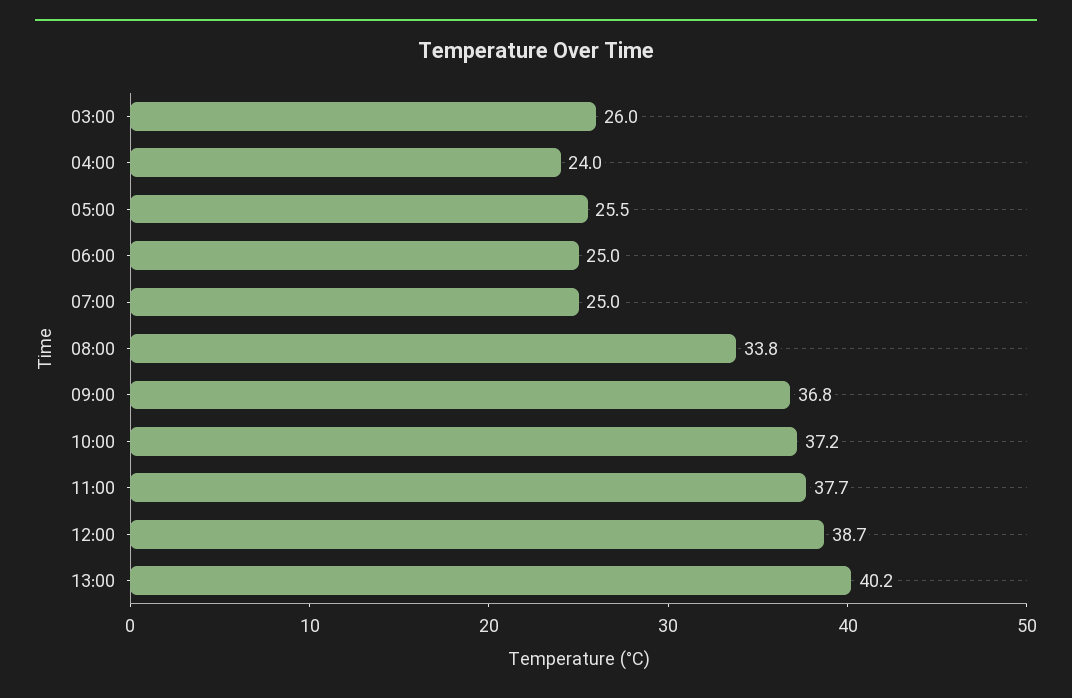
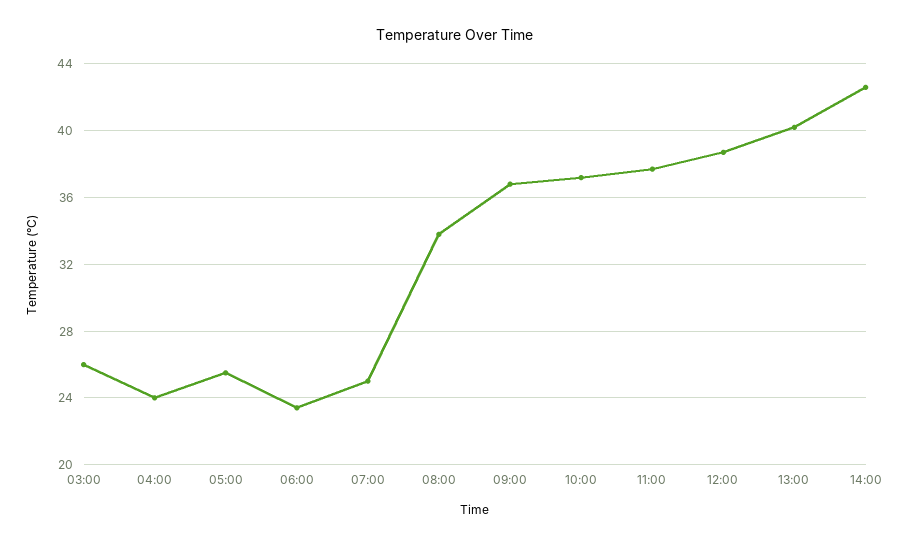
06:00: 25 -> 23.5
14:00: none -> 42.5

